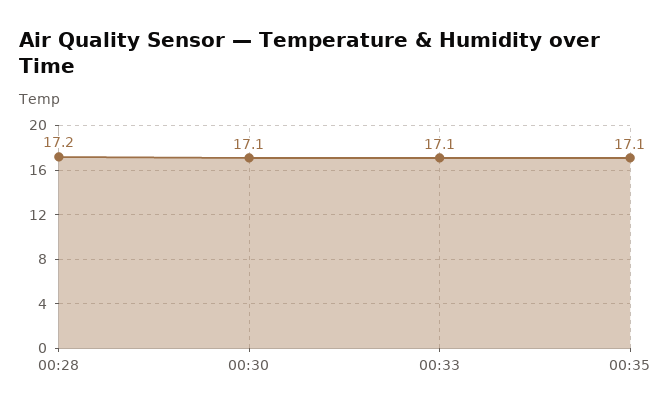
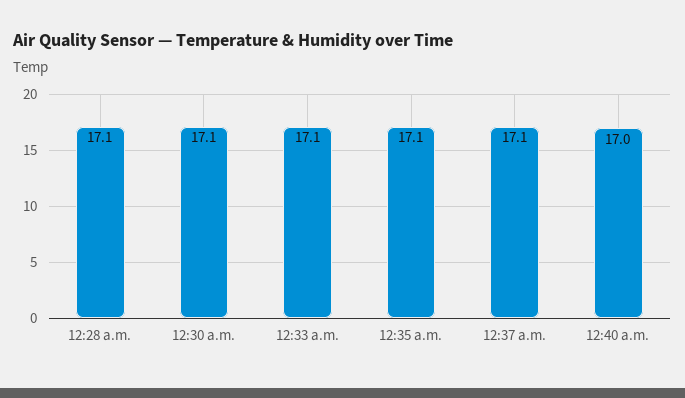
00:28: 17.2 -> 17.1
12:37 a.m.: none -> 17.1
12:40 a.m.: none -> 17

